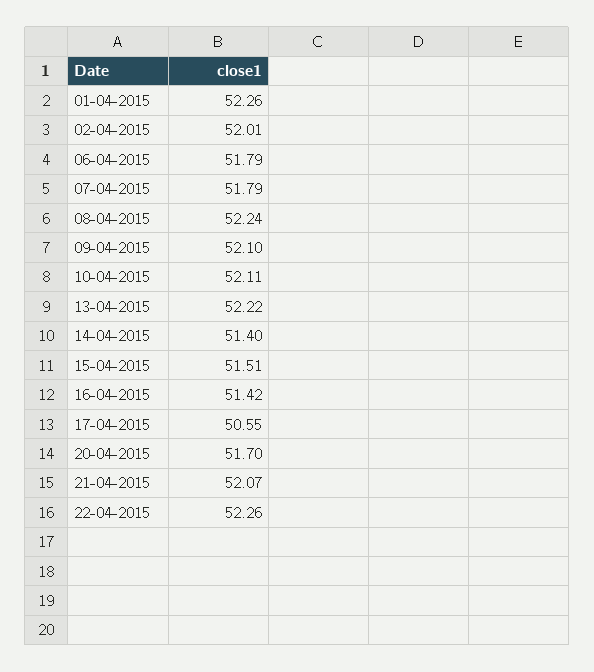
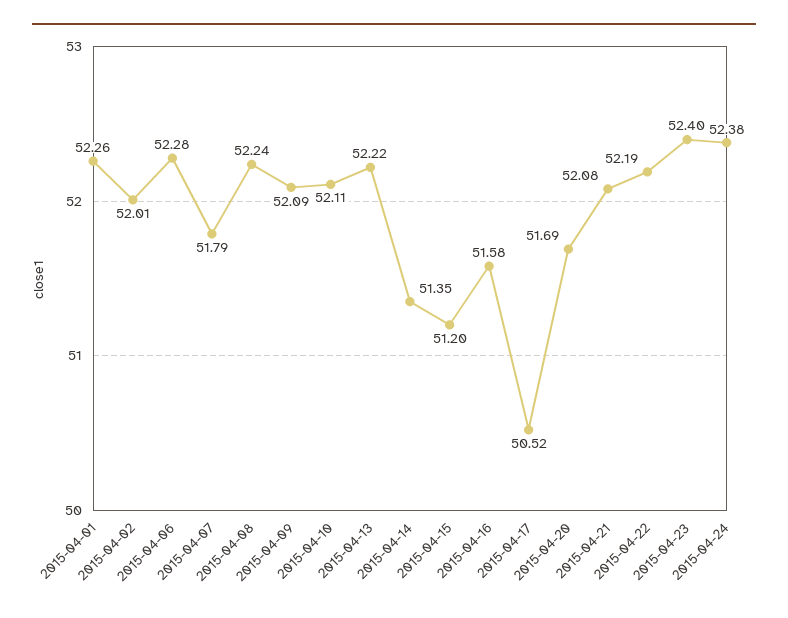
06-04-2015: 51.79 -> 52.28
09-04-2015: 52.1 -> 52.09
14-04-2015: 51.4 -> 51.35
15-04-2015: 51.51 -> 51.2
16-04-2015: 51.42 -> 51.58
17-04-2015: 50.55 -> 50.52
20-04-2015: 51.7 -> 51.69
21-04-2015: 52.07 -> 52.08
22-04-2015: 52.26 -> 52.19
2015-04-23: none -> 52.4
2015-04-24: none -> 52.38

